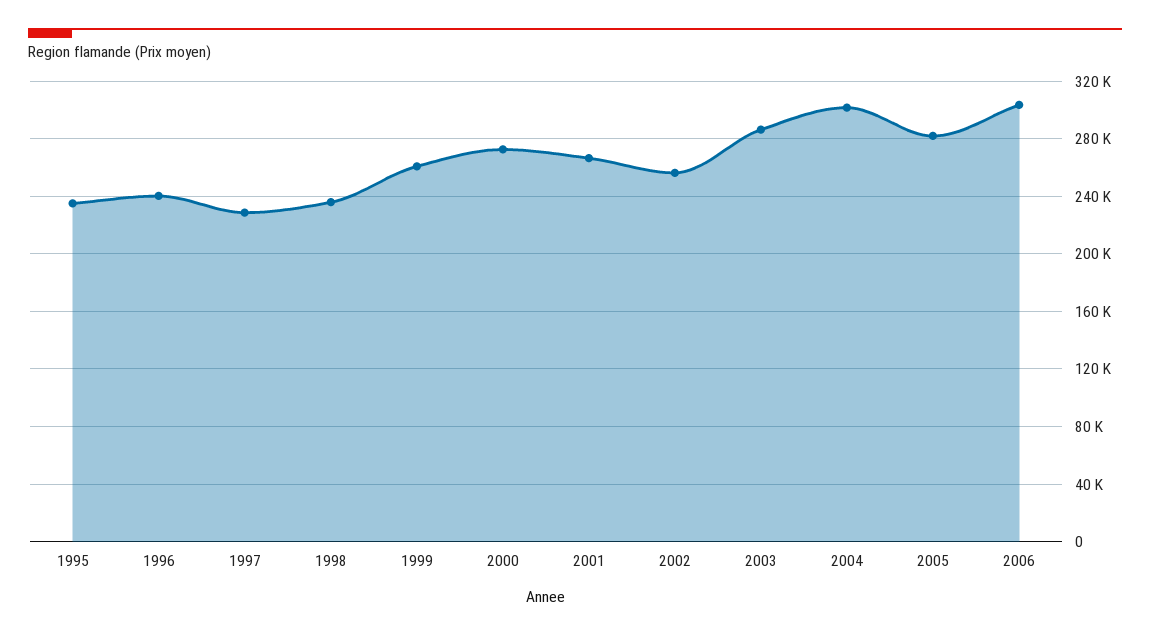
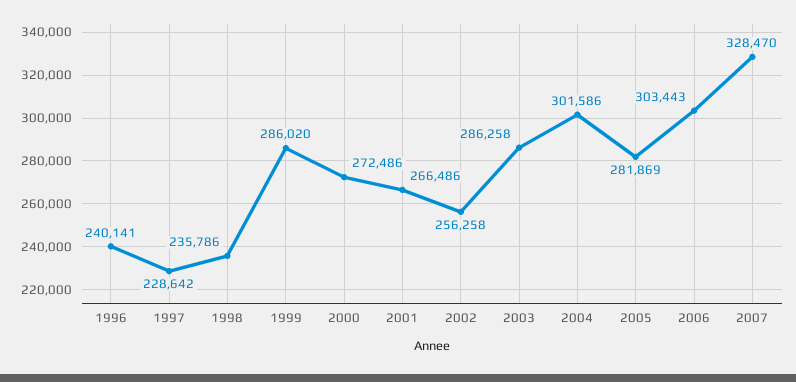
1995: 235000 -> none
1999: 260000 -> 286020
2007: none -> 328470

